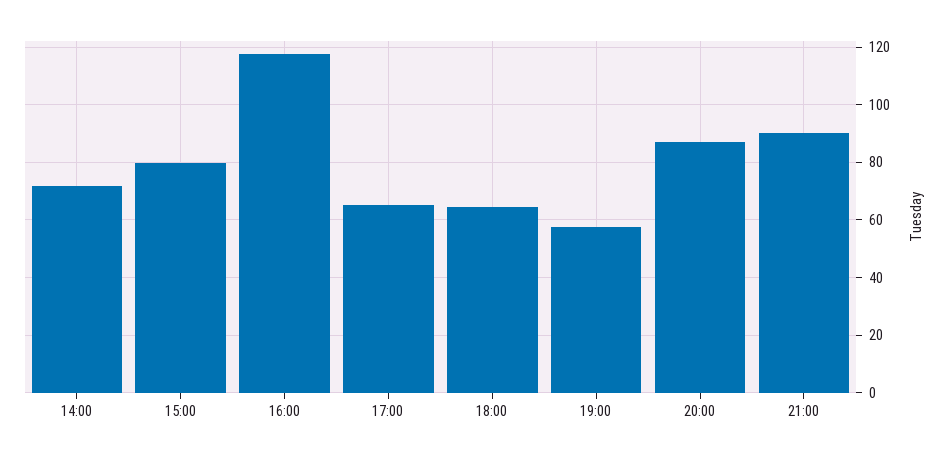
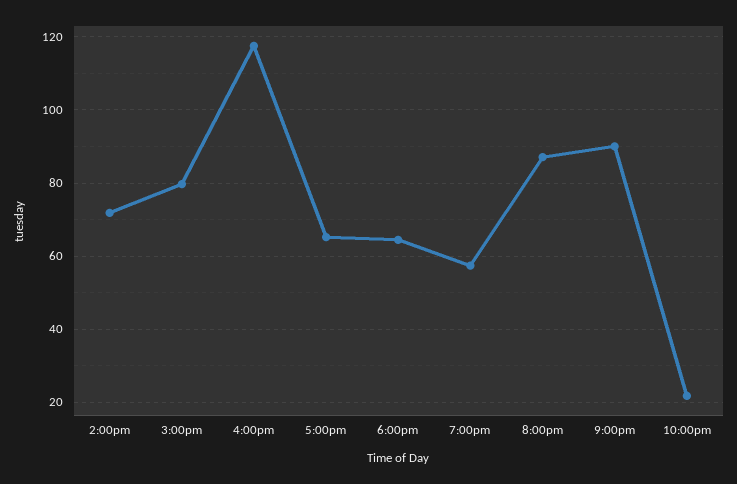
10:00pm: none -> 22

